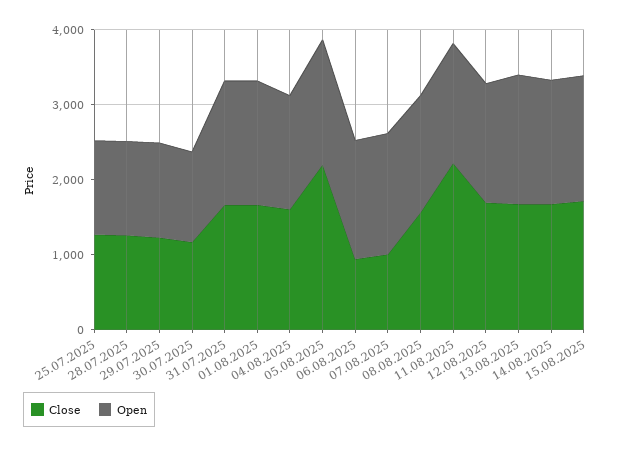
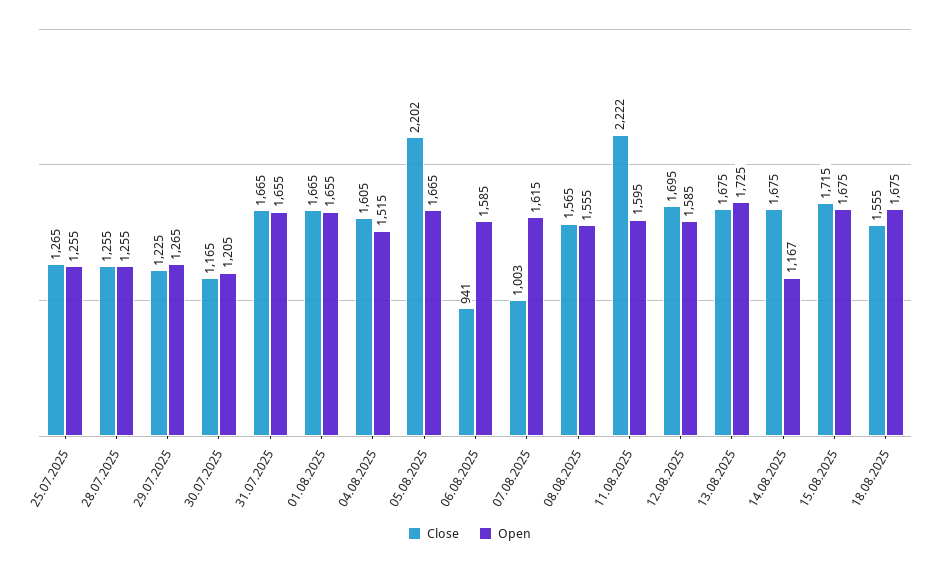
Open, 14.08.2025: 1600 -> 1167
Close, 18.08.2025: none -> 1555
Open, 18.08.2025: none -> 1675

